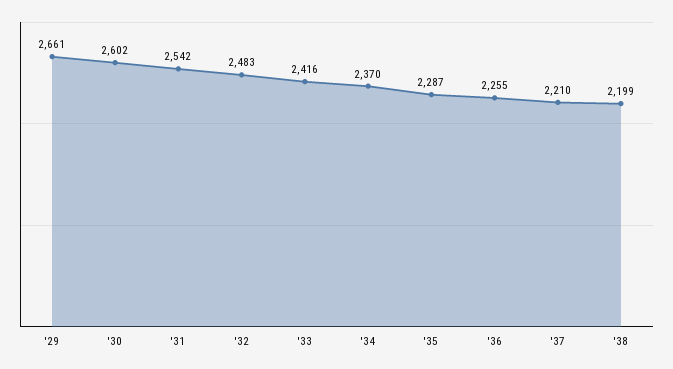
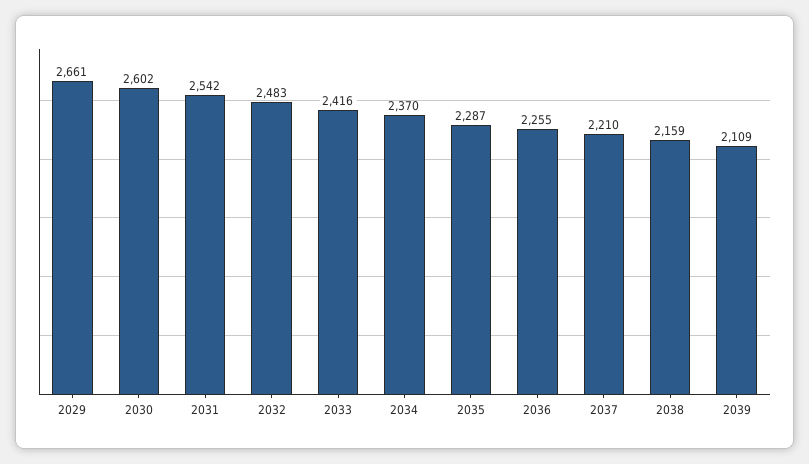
'38: 2199 -> 2159
2039: none -> 2109

